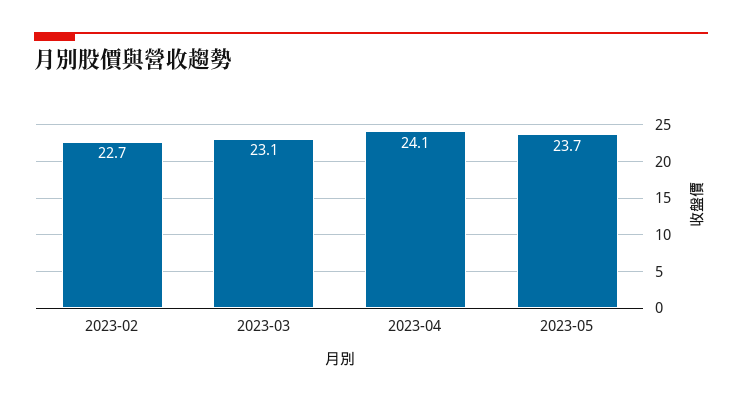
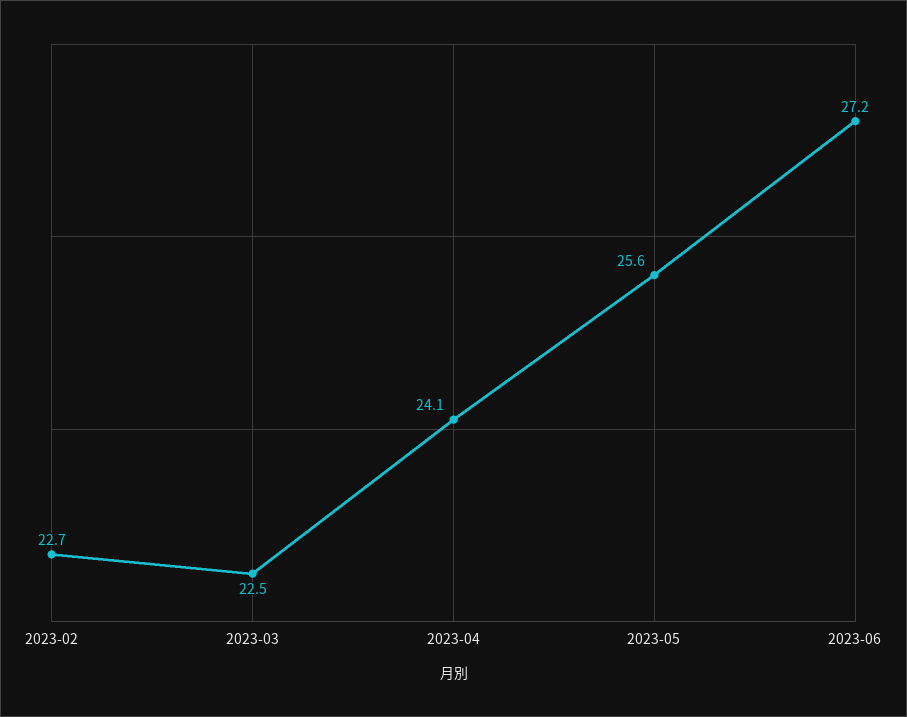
2023-03: 23.1 -> 22.5
2023-05: 23.7 -> 25.6
2023-06: none -> 27.2

